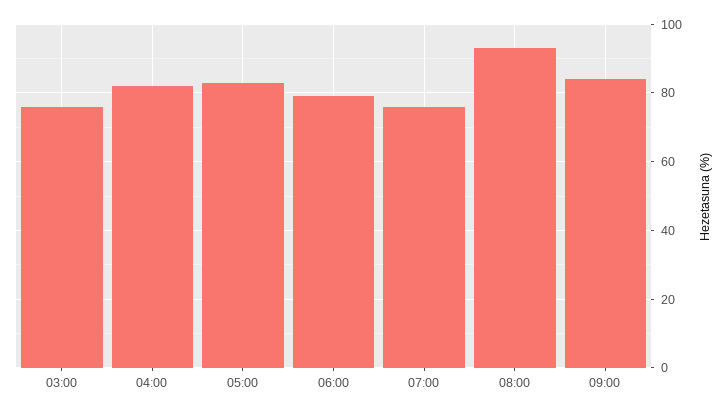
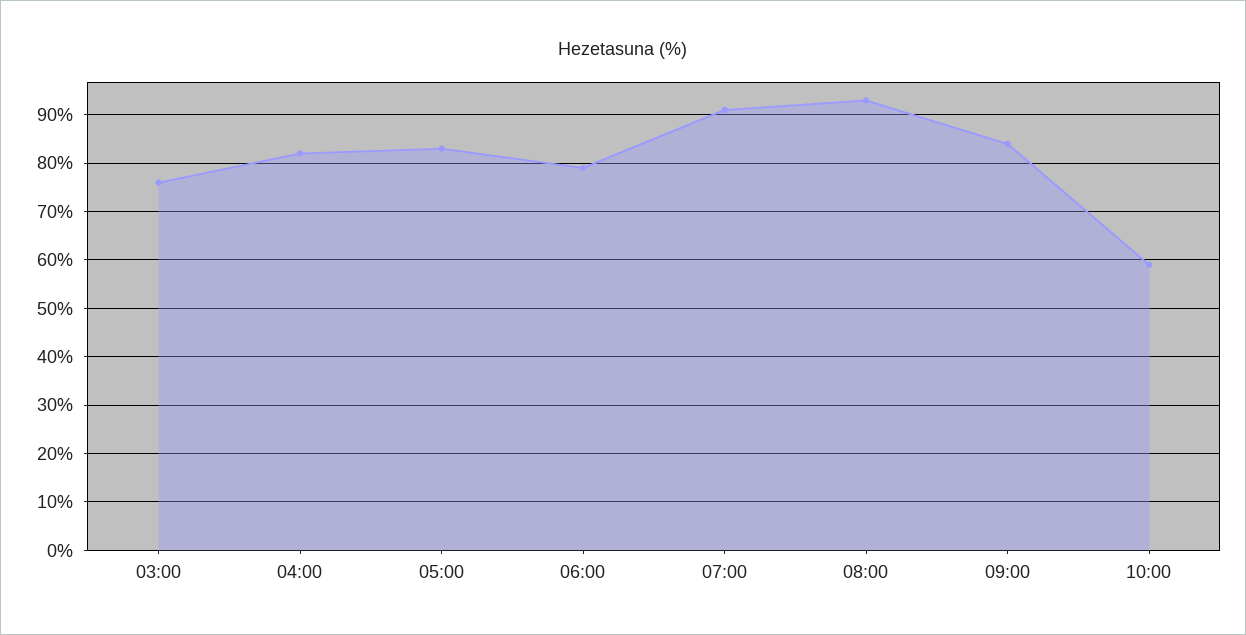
07:00: 75 -> 90
10:00: none -> 60

